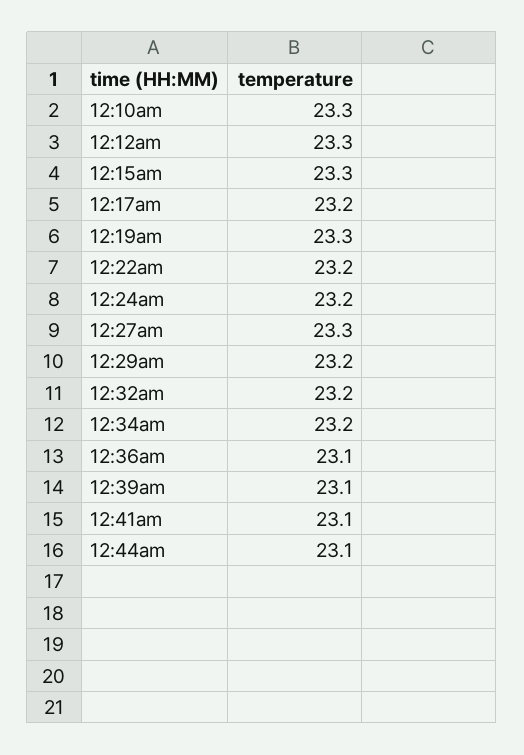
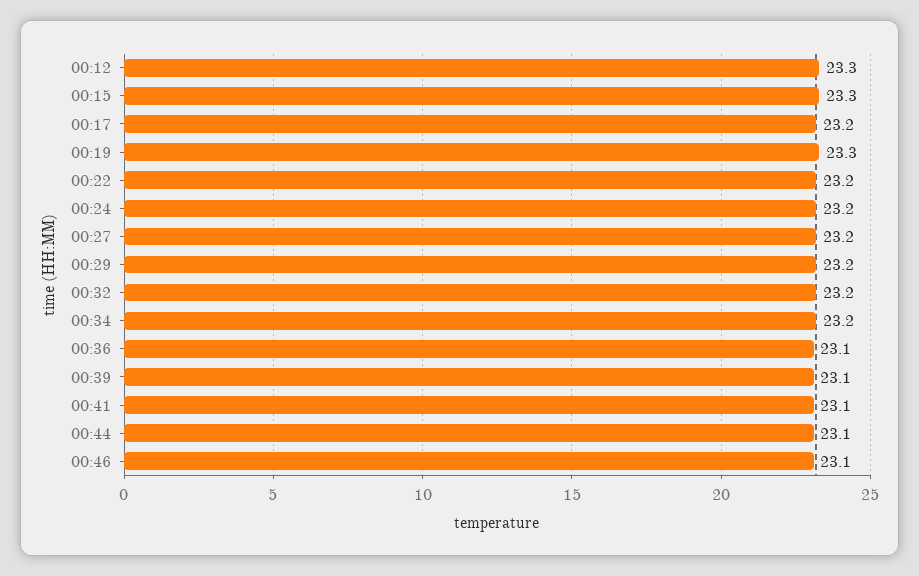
12:10am: 23.3 -> none
12:27am: 23.3 -> 23.2
00:46: none -> 23.1

